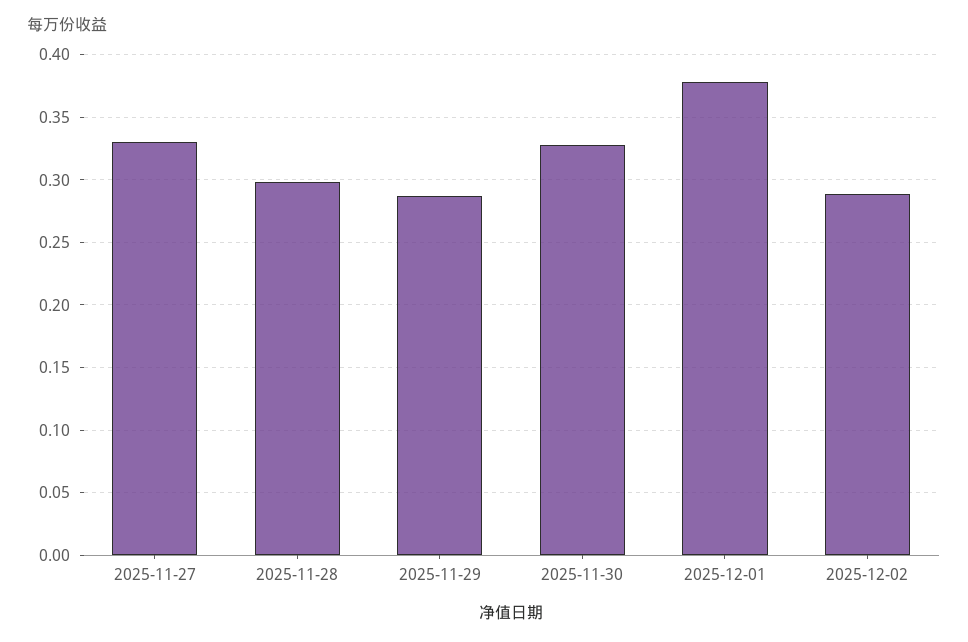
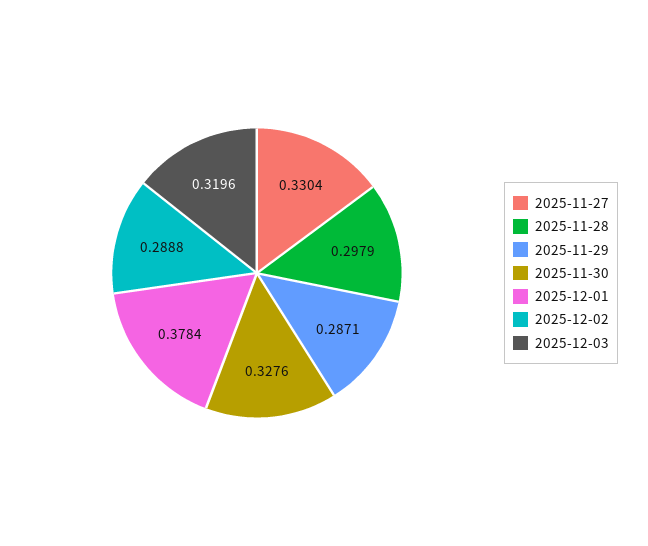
2025-12-03: none -> 0.3196

